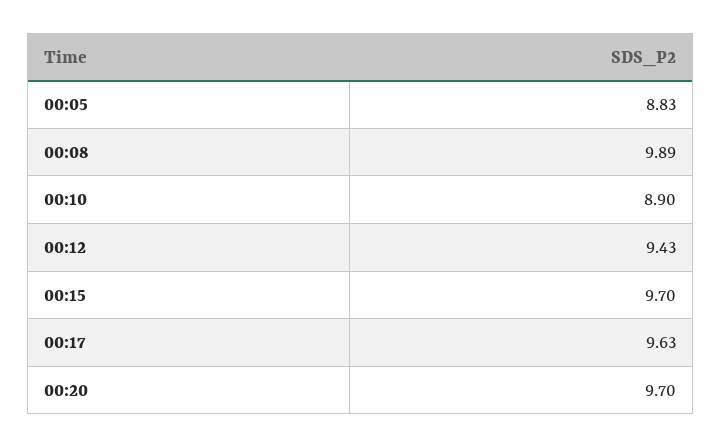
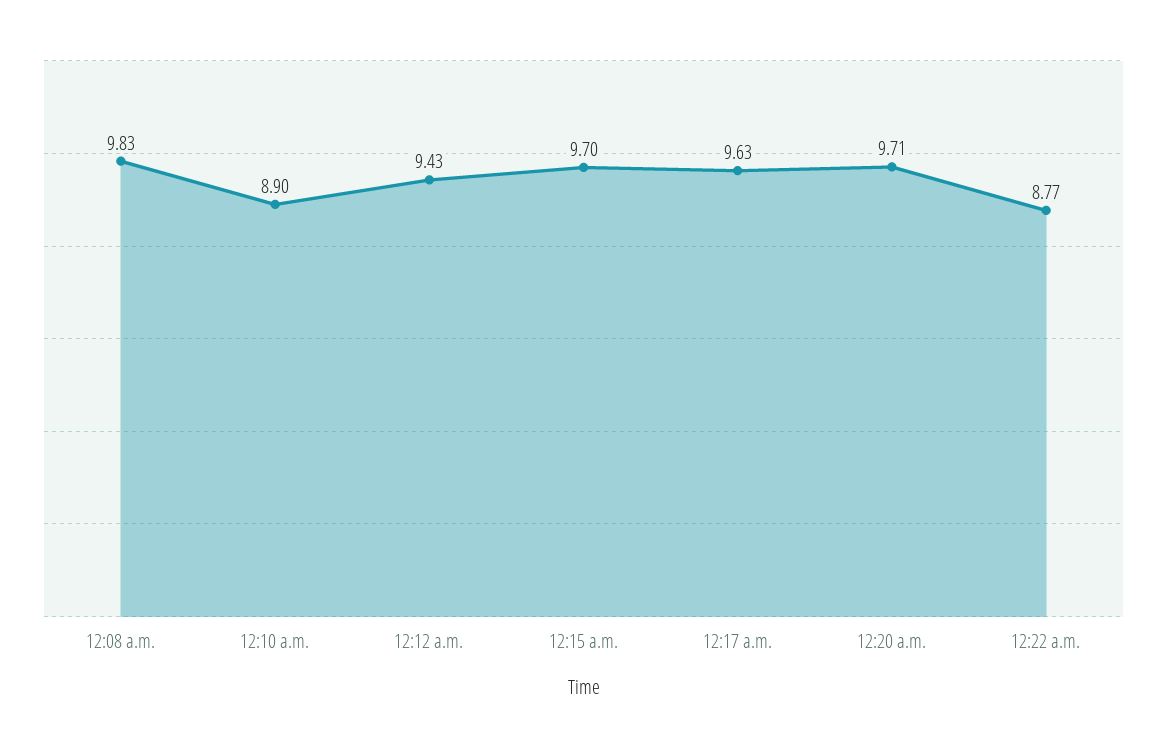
00:05: 8.83 -> none
00:08: 9.89 -> 9.83
00:20: 9.7 -> 9.71
12:22 a.m.: none -> 8.77

